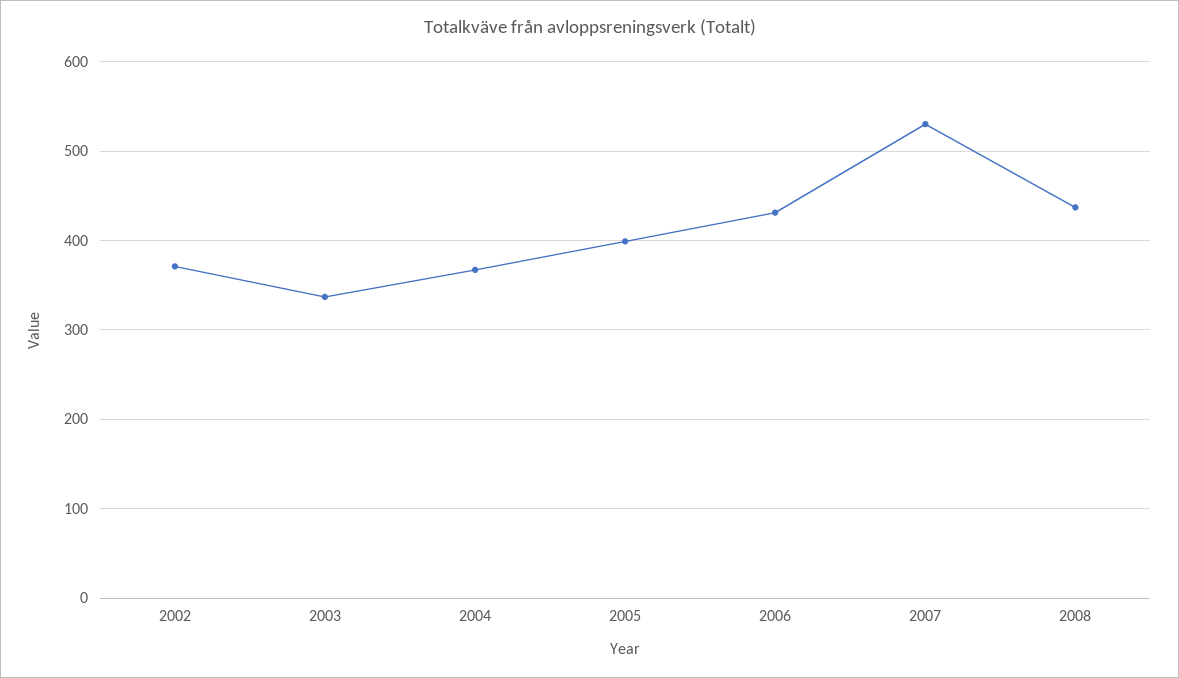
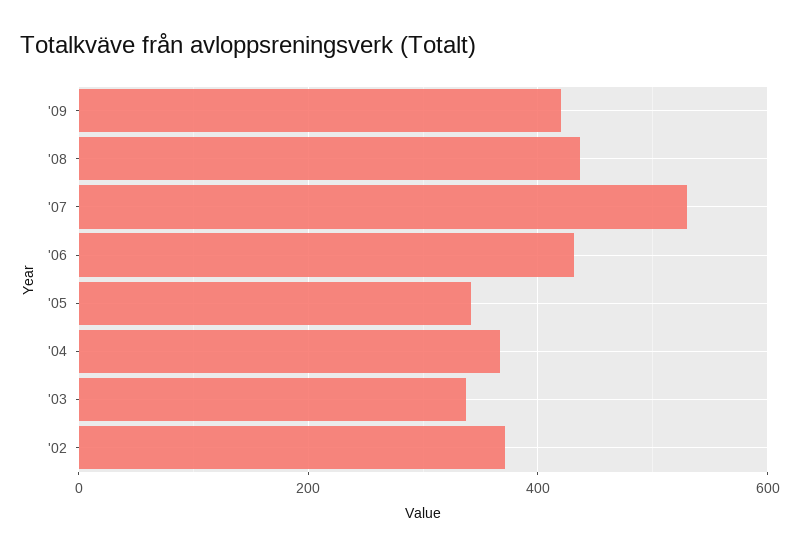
2005: 400 -> 340
'09: none -> 420

